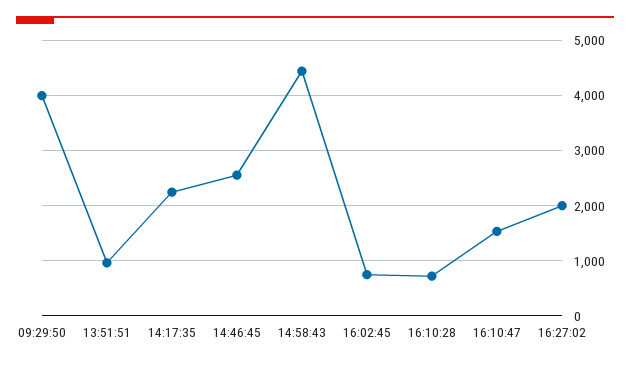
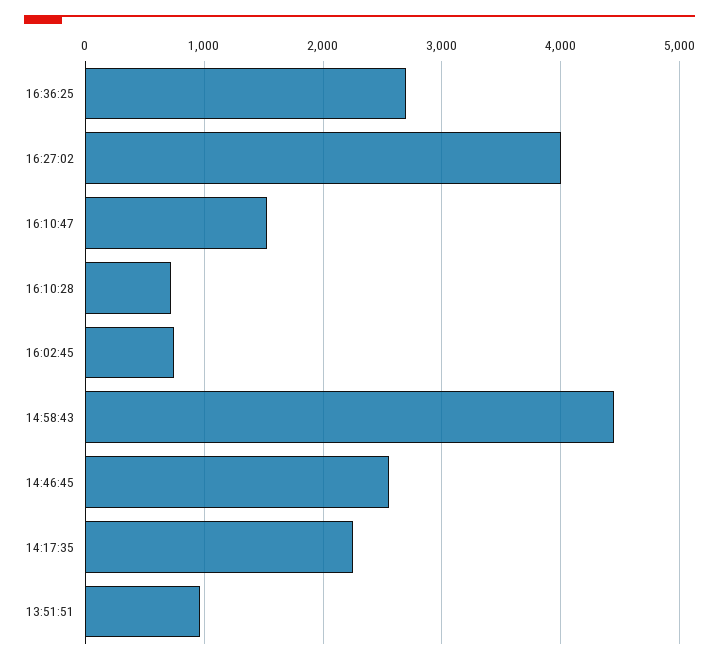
09:29:50: 4000 -> none
16:27:02: 2000 -> 4000
16:36:25: none -> 2700

